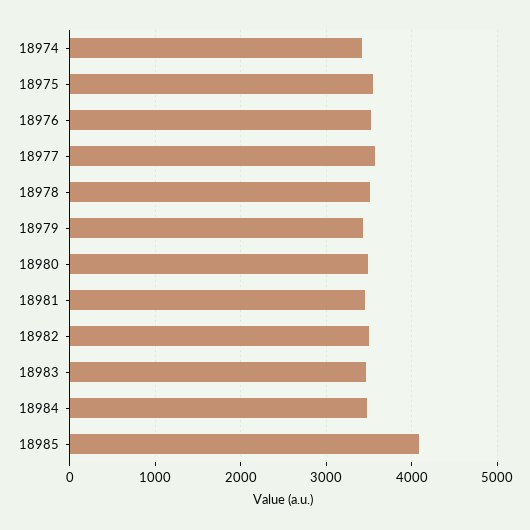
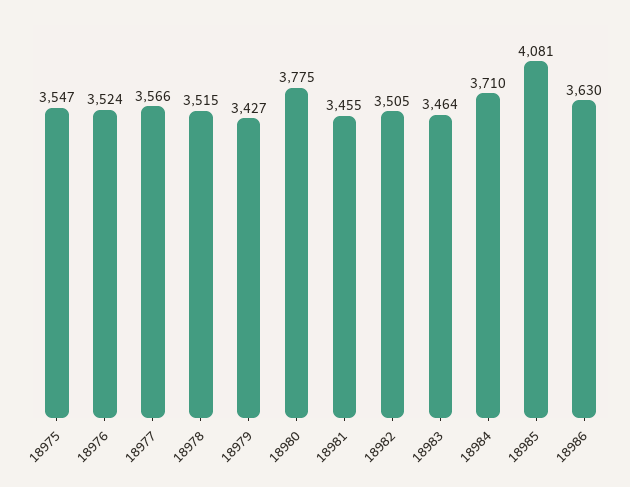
18974: 3400 -> none
18980: 3500 -> 3775
18984: 3500 -> 3710
18986: none -> 3630

